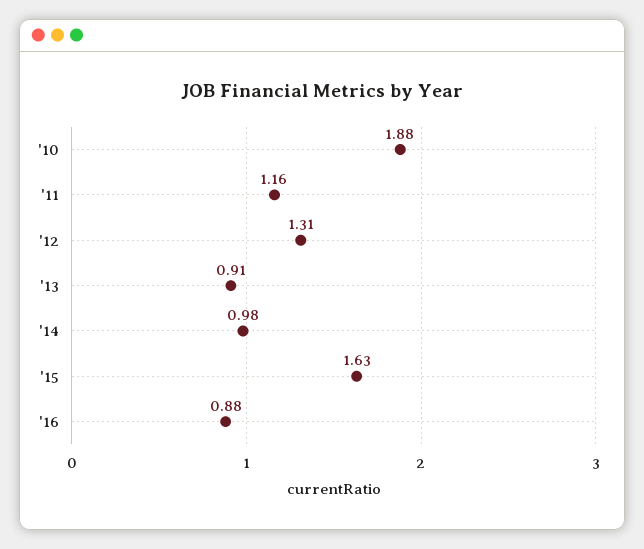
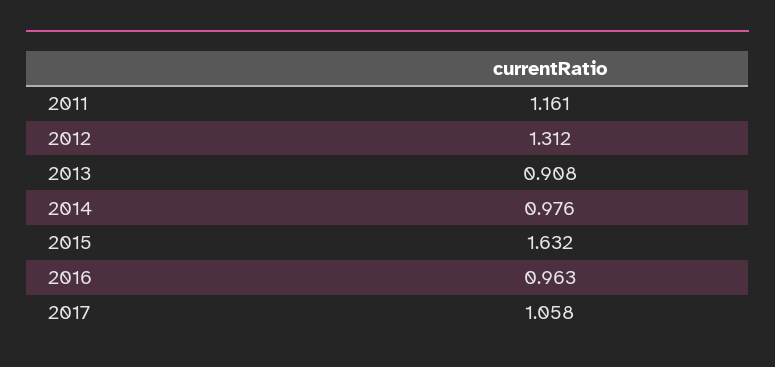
'10: 1.88 -> none
'16: 0.88 -> 0.963
2017: none -> 1.058

